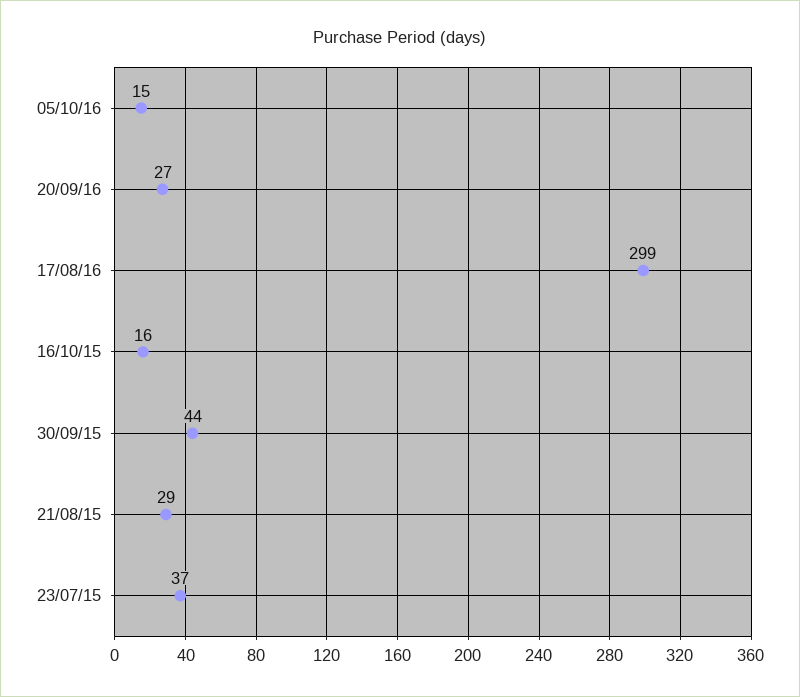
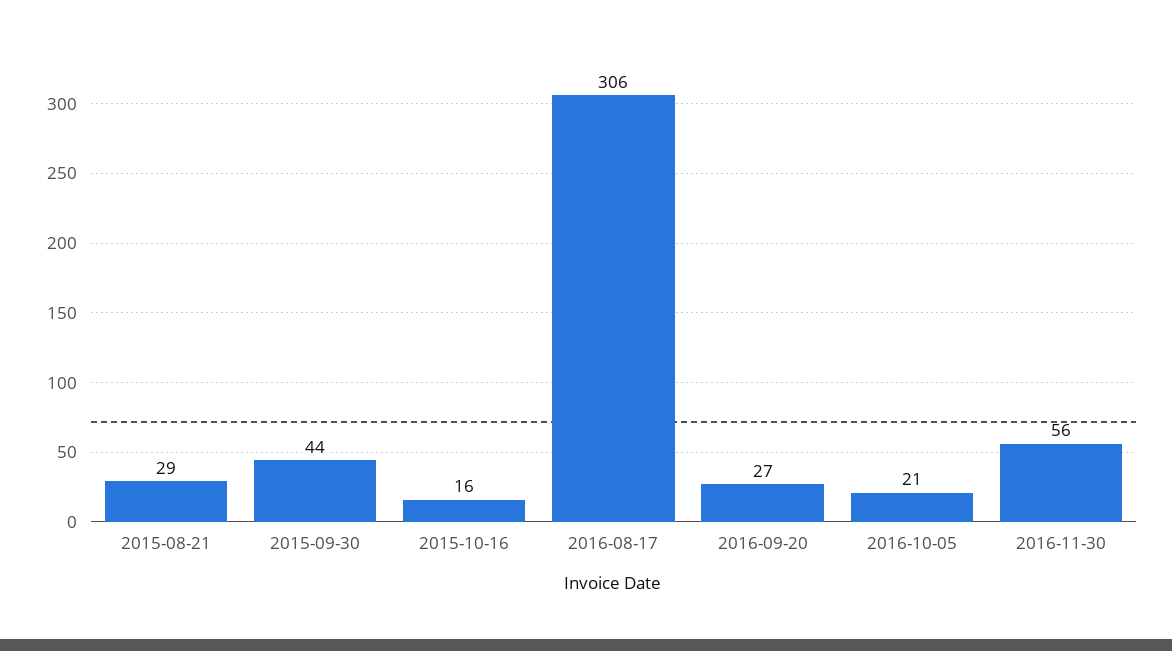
05/10/16: 15 -> 21
17/08/16: 299 -> 306
23/07/15: 37 -> none
2016-11-30: none -> 56

